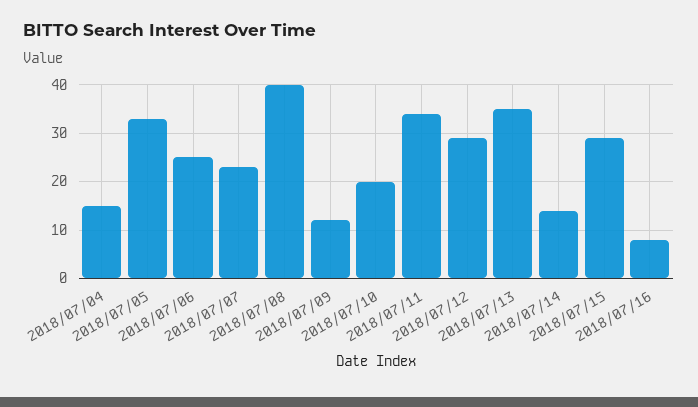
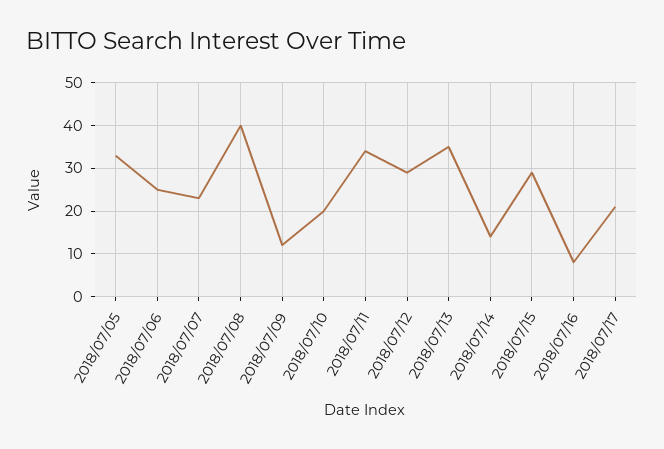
2018/07/04: 15 -> none
2018/07/17: none -> 20

